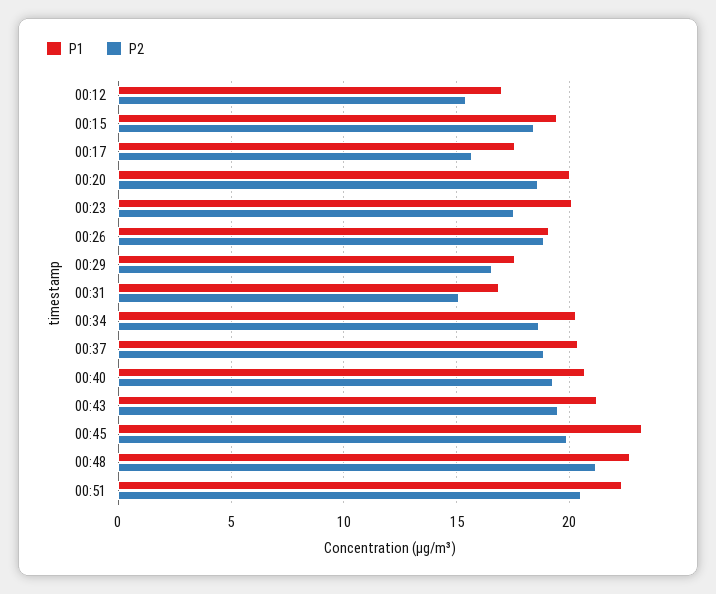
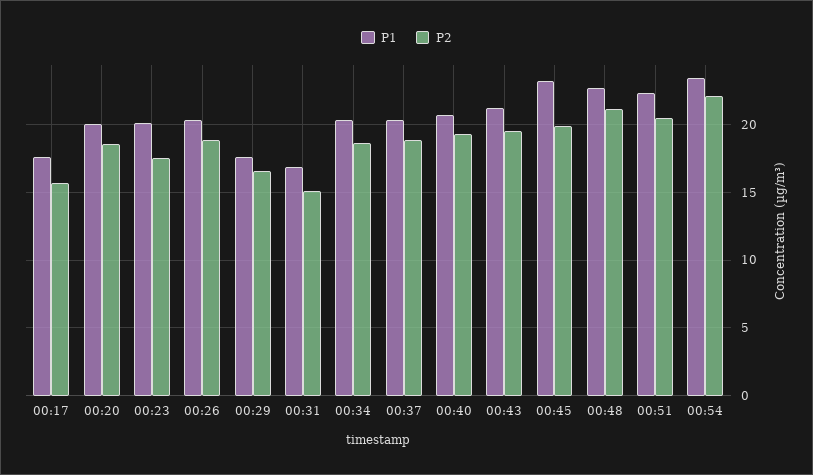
P1, 00:12: 17 -> none
P2, 00:12: 15.5 -> none
P1, 00:15: 19.5 -> none
P2, 00:15: 18.5 -> none
P1, 00:26: 19 -> 20.5
P1, 00:54: none -> 23.5
P2, 00:54: none -> 22

